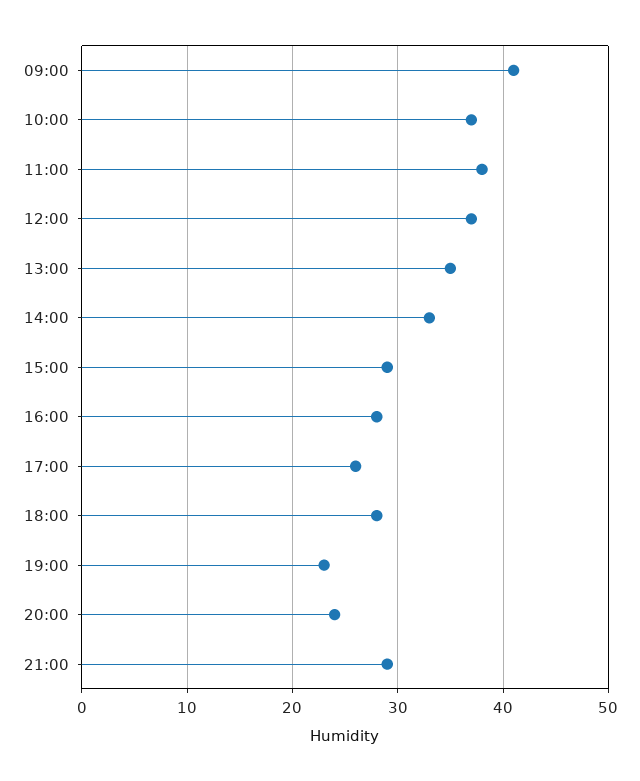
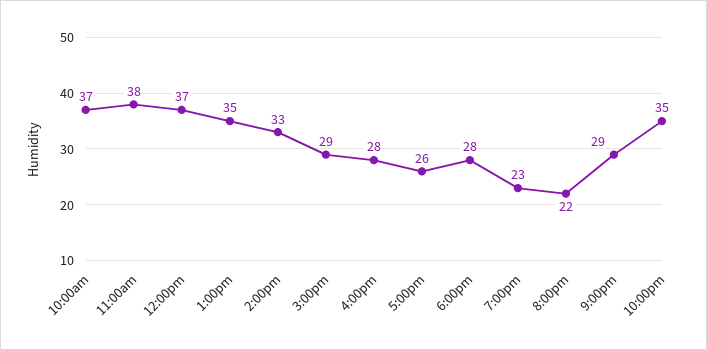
09:00: 41 -> none
20:00: 24 -> 22
10:00pm: none -> 35

